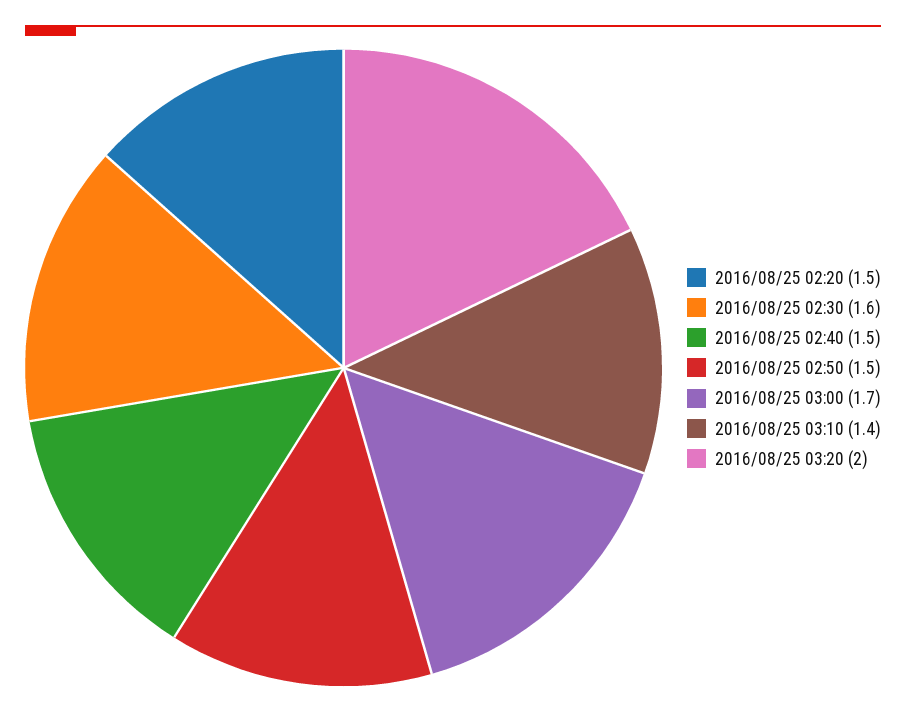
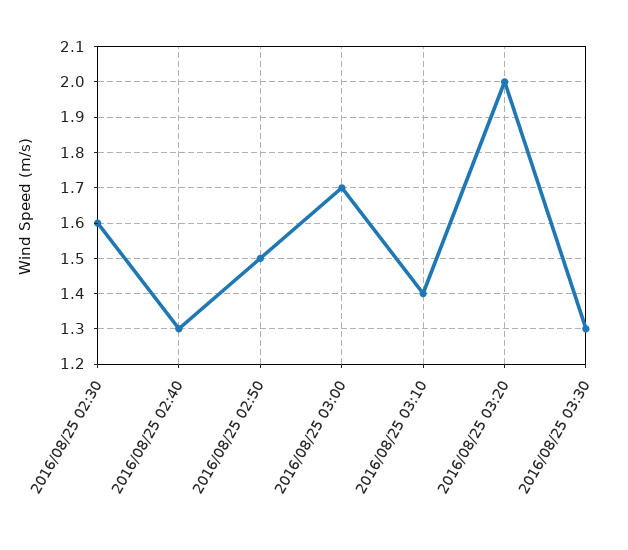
2016/08/25 02:20: 1.5 -> none
2016/08/25 02:40: 1.5 -> 1.3
2016/08/25 03:30: none -> 1.3

